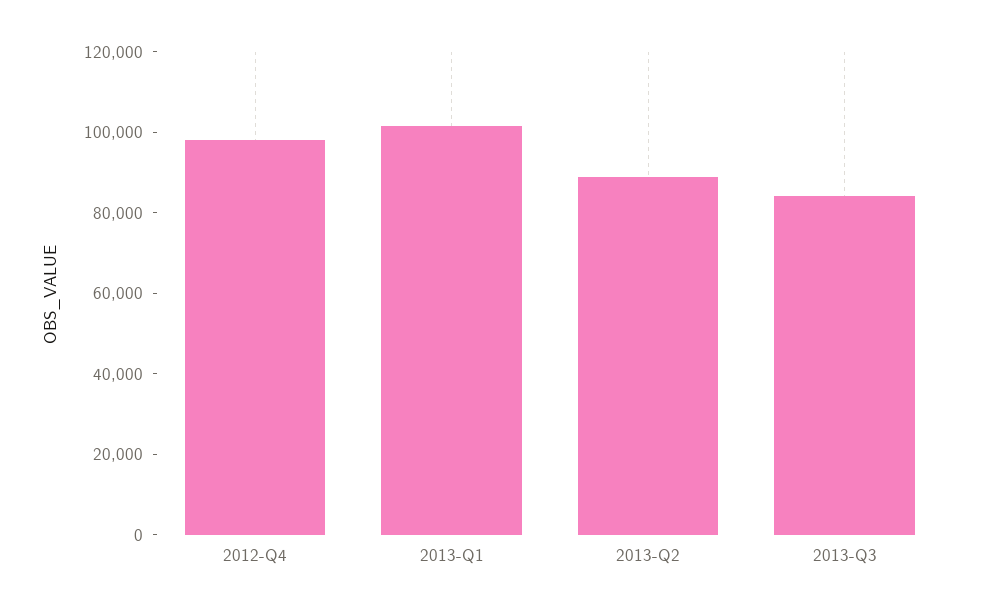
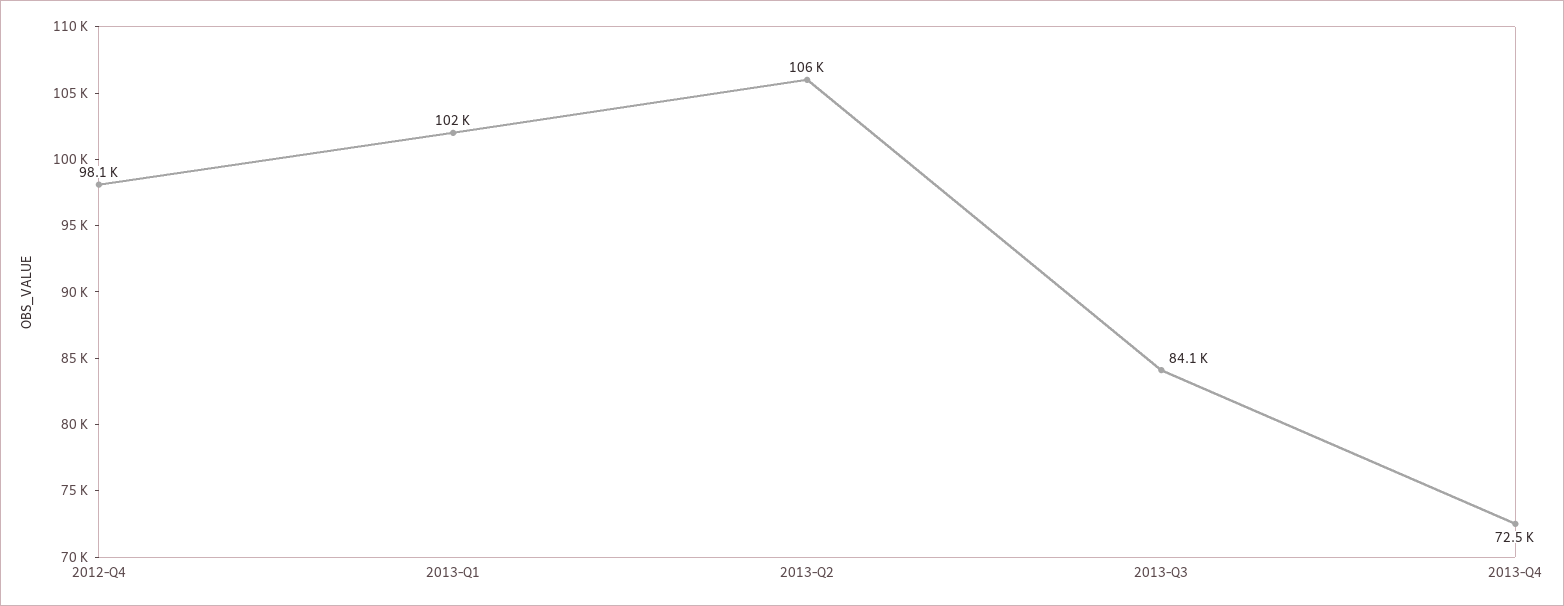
2013-Q2: 90000 -> 106000
2013-Q4: none -> 72500

